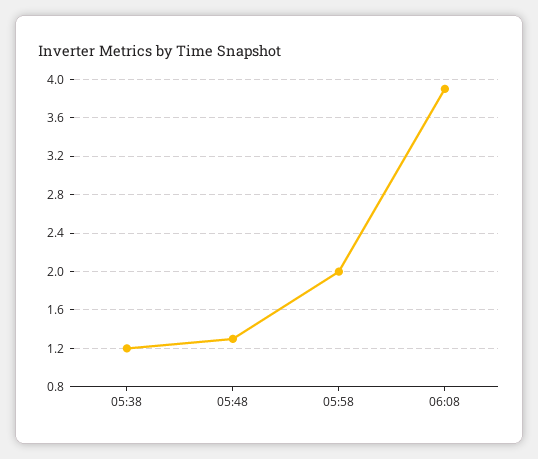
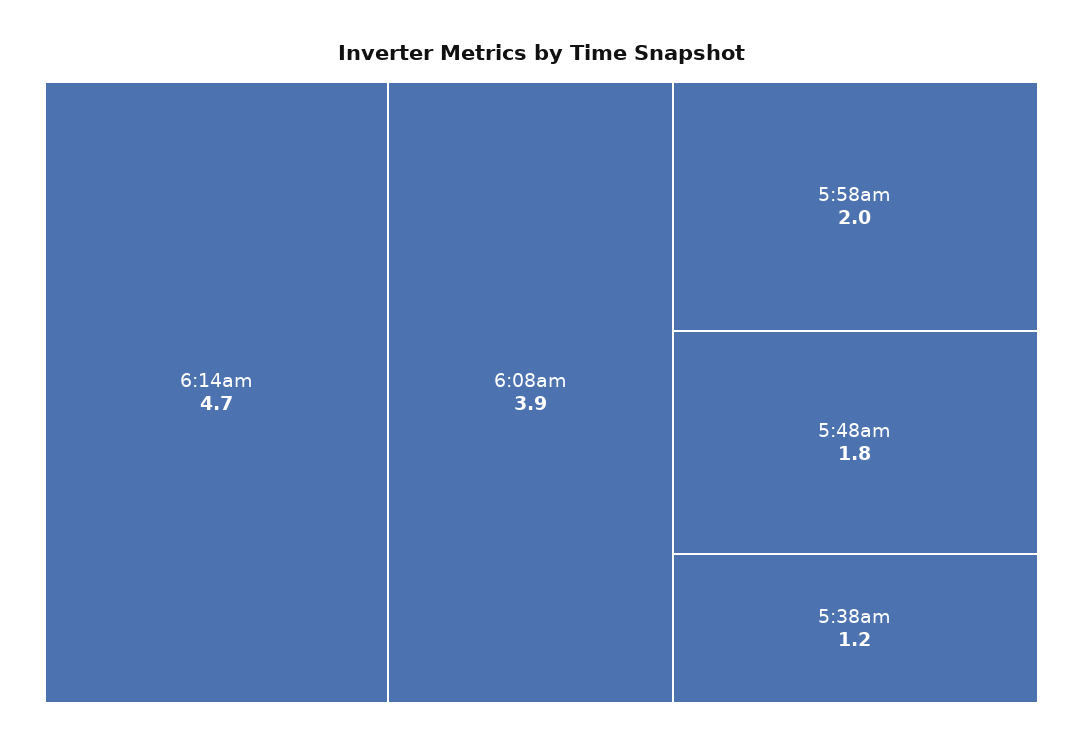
05:48: 1.3 -> 1.8
6:14am: none -> 4.7

